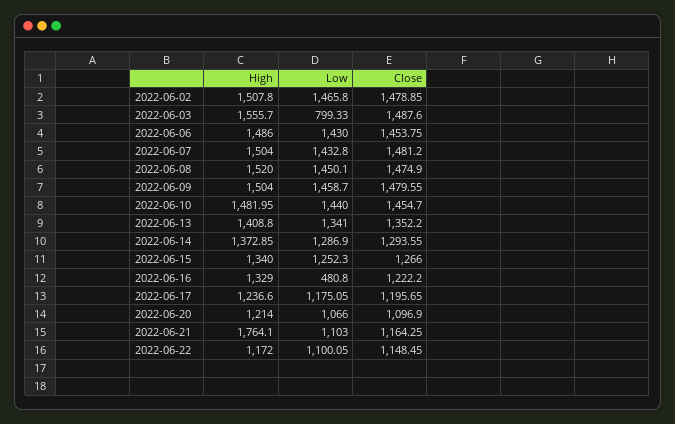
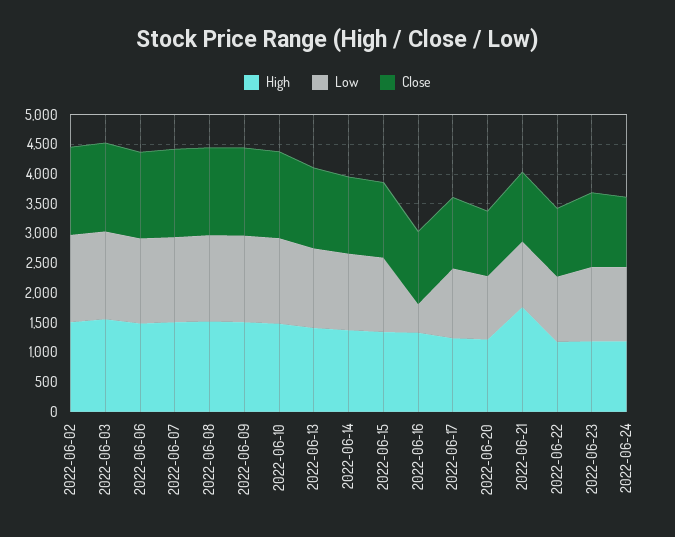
Low, 2022-06-03: 799.33 -> 1500
High, 2022-06-23: none -> 1250
Low, 2022-06-23: none -> 1250
Close, 2022-06-23: none -> 1250
High, 2022-06-24: none -> 1250
Low, 2022-06-24: none -> 1250
Close, 2022-06-24: none -> 1250

